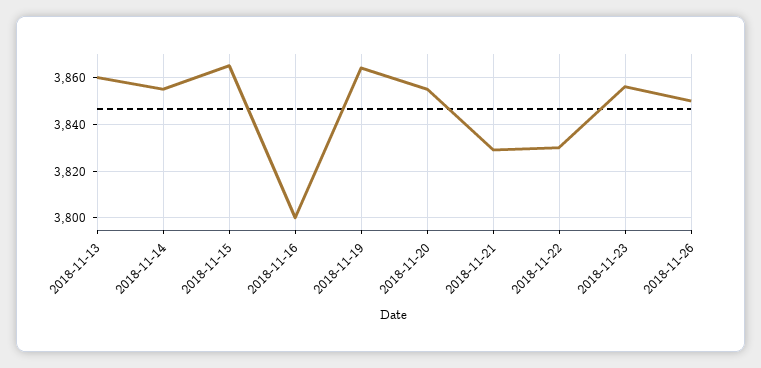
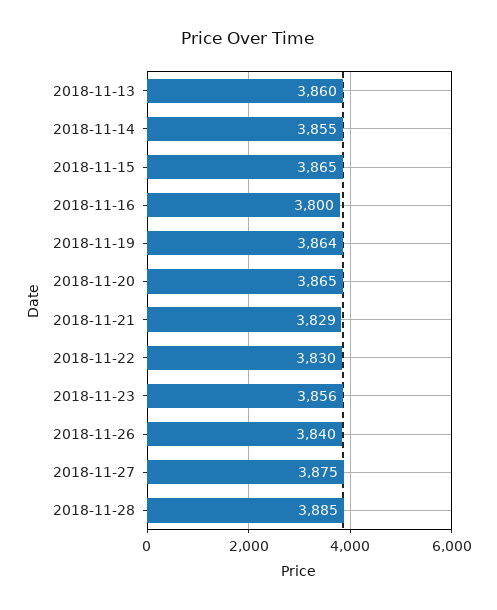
2018-11-20: 3855 -> 3865
2018-11-26: 3850 -> 3840
2018-11-27: none -> 3875
2018-11-28: none -> 3885

